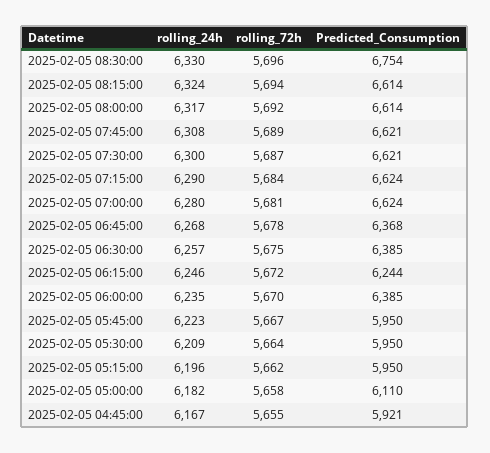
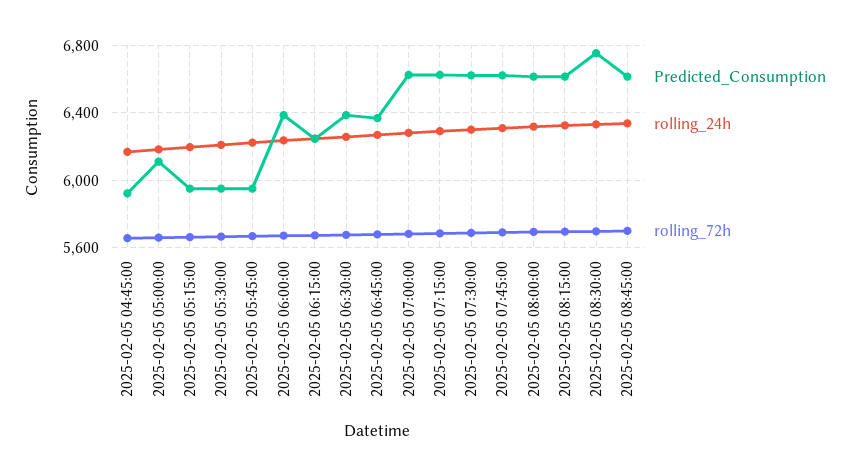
Predicted_Consumption, 2025-02-05 08:45:00: none -> 6600
rolling_24h, 2025-02-05 08:45:00: none -> 6350
rolling_72h, 2025-02-05 08:45:00: none -> 5700

